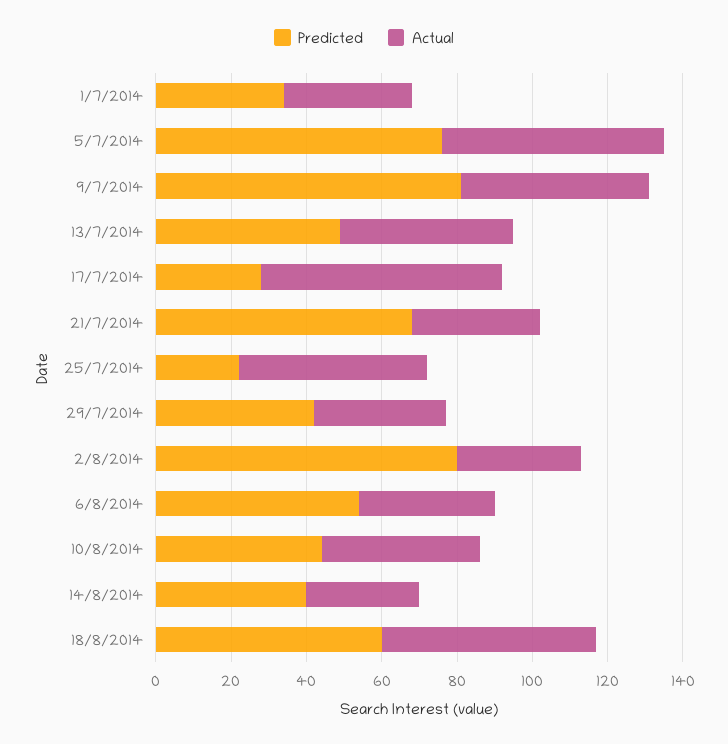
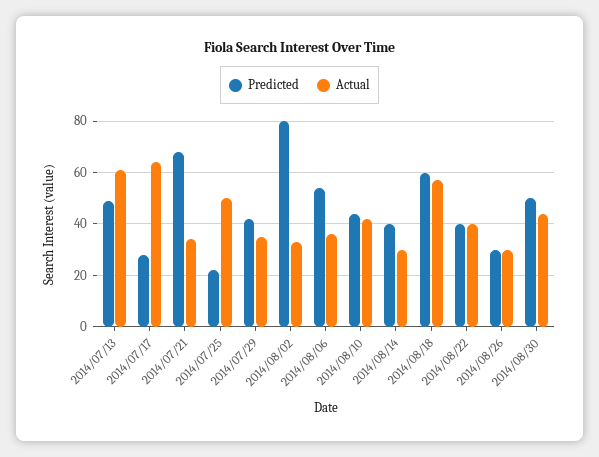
Predicted, 1/7/2014: 35 -> none
Actual, 1/7/2014: 35 -> none
Predicted, 5/7/2014: 75 -> none
Actual, 5/7/2014: 60 -> none
Predicted, 9/7/2014: 80 -> none
Actual, 9/7/2014: 50 -> none
Actual, 13/7/2014: 45 -> 60
Predicted, 2014/08/22: none -> 40
Actual, 2014/08/22: none -> 40
Predicted, 2014/08/26: none -> 30
Actual, 2014/08/26: none -> 30
Predicted, 2014/08/30: none -> 50
Actual, 2014/08/30: none -> 45

